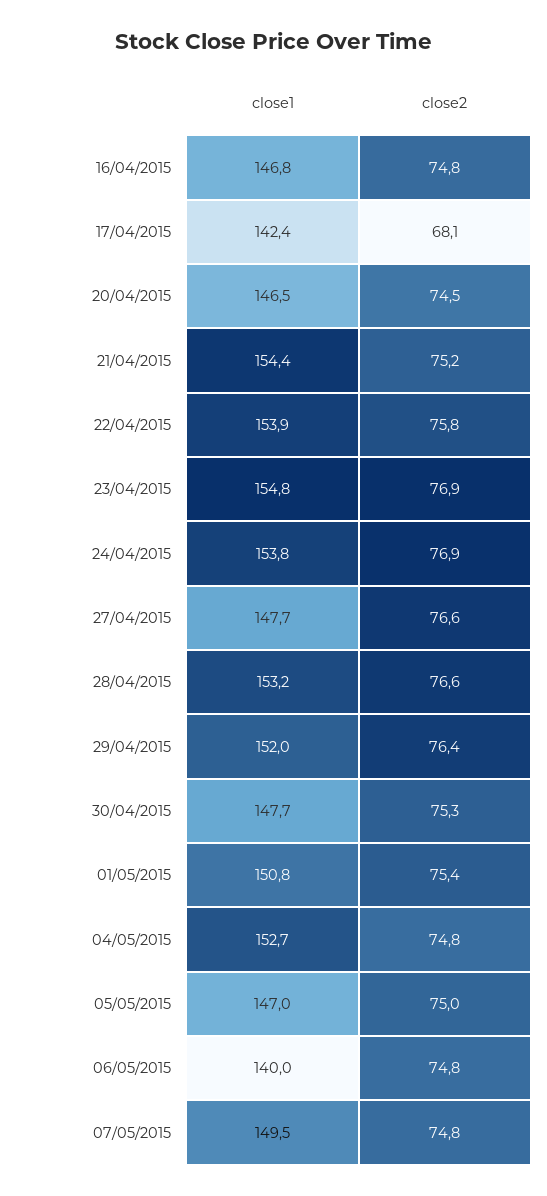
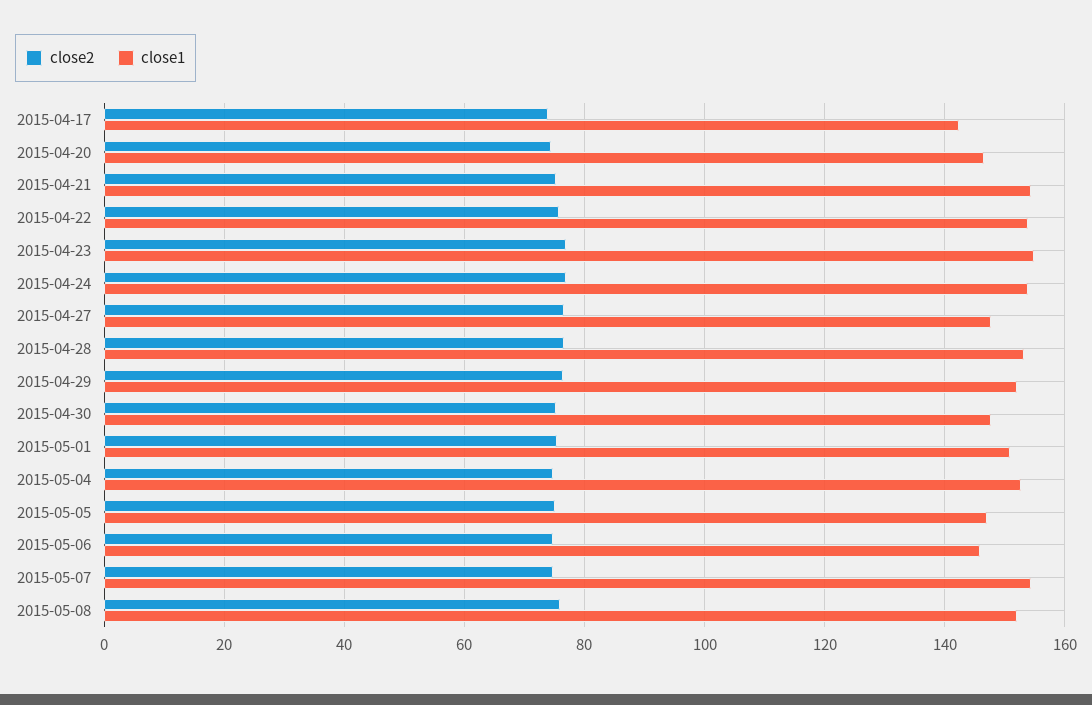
close1, 16/04/2015: 146.8 -> none
close2, 16/04/2015: 74.8 -> none
close2, 17/04/2015: 68.1 -> 74
close1, 06/05/2015: 140 -> 146
close1, 07/05/2015: 149.5 -> 154
close2, 2015-05-08: none -> 76
close1, 2015-05-08: none -> 152

